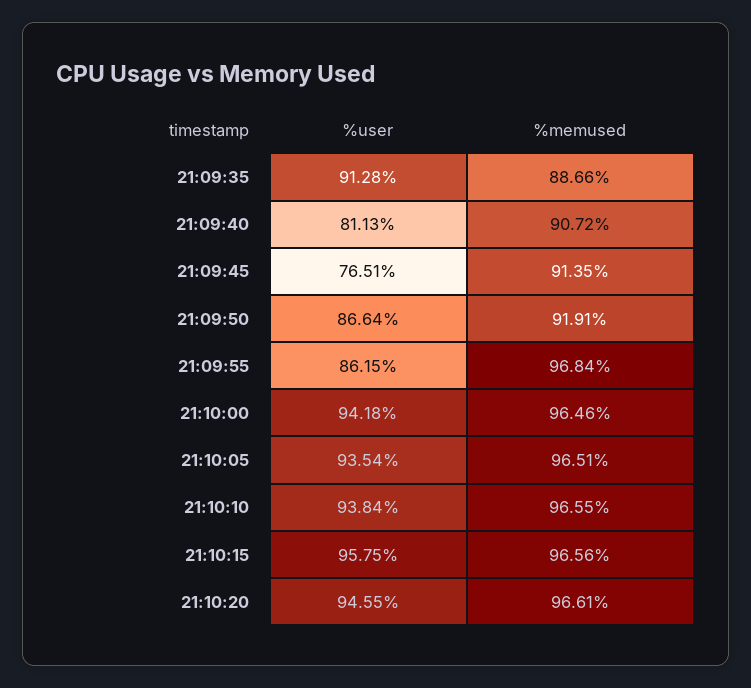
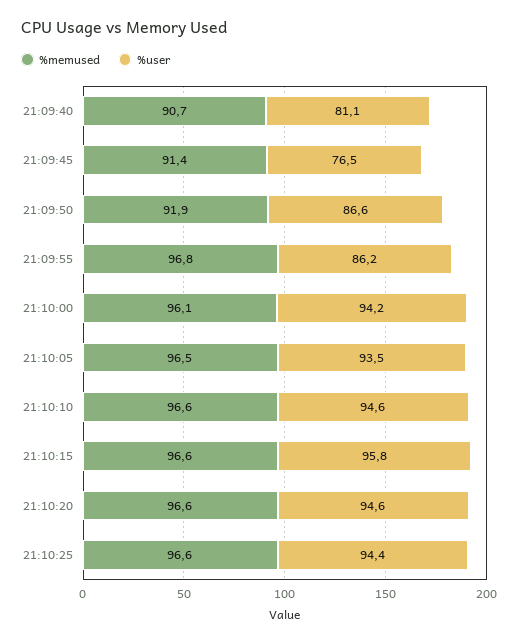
%user, 21:09:35: 91.28 -> none
%memused, 21:09:35: 88.66 -> none
%memused, 21:10:00: 96.46 -> 96.1
%user, 21:10:10: 93.84 -> 94.6
%memused, 21:10:25: none -> 96.6
%user, 21:10:25: none -> 94.4

